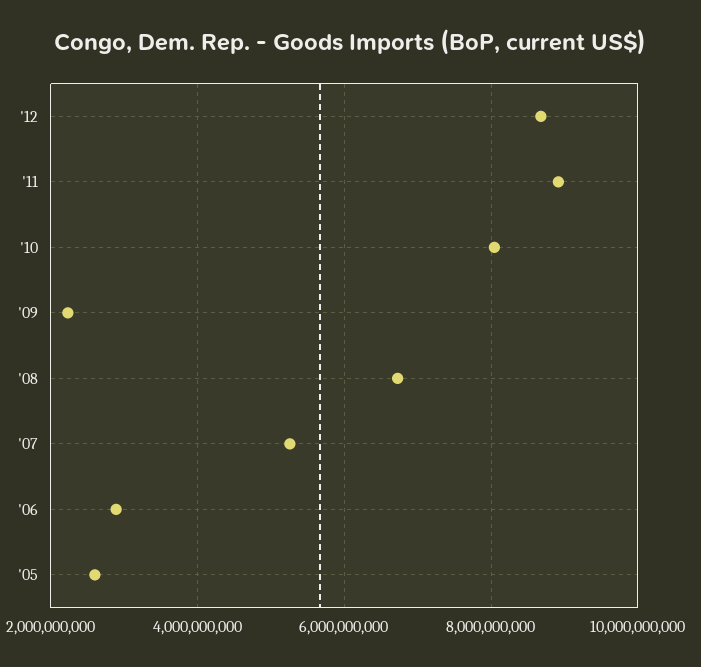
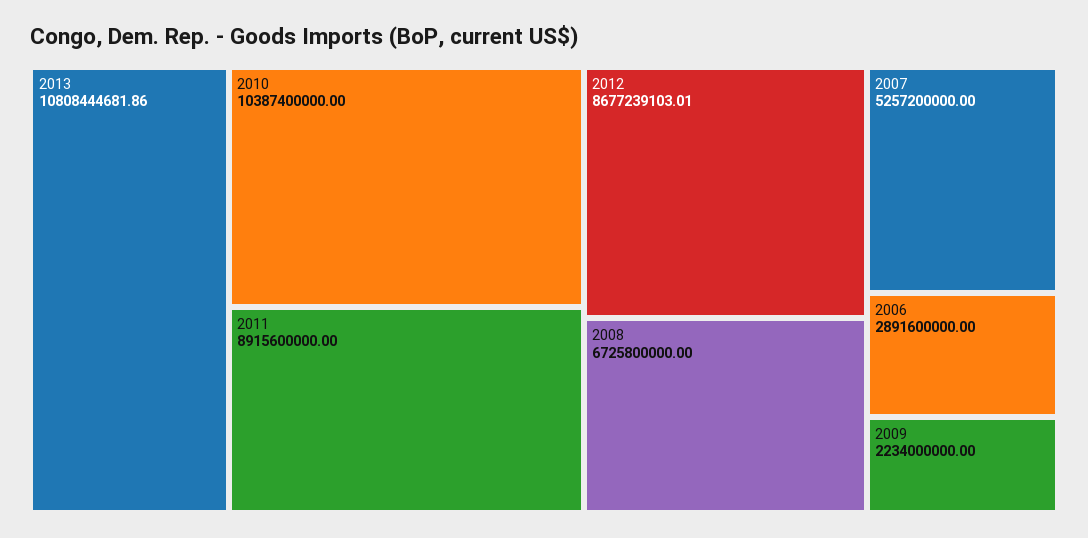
'10: 8000000000 -> 10387400000
'05: 2600000000 -> none
2013: none -> 10808444681.86

